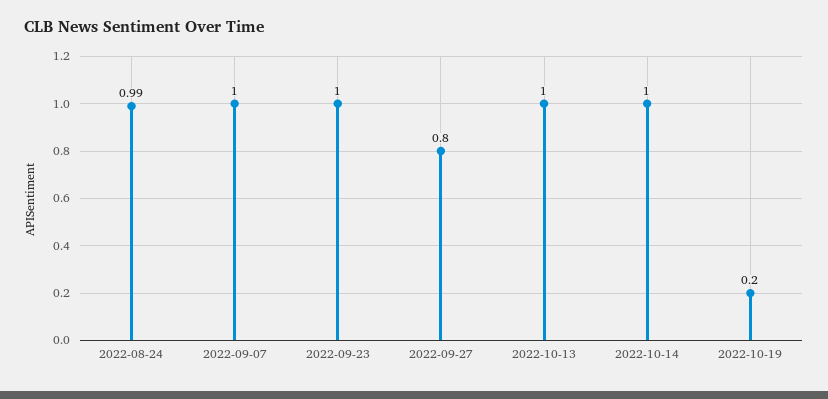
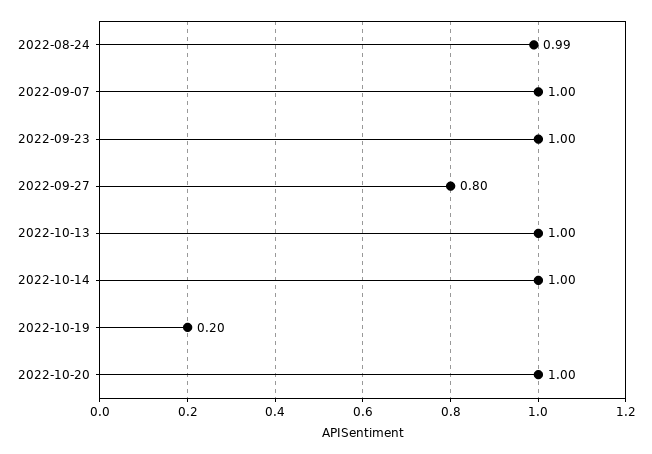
2022-10-20: none -> 1

